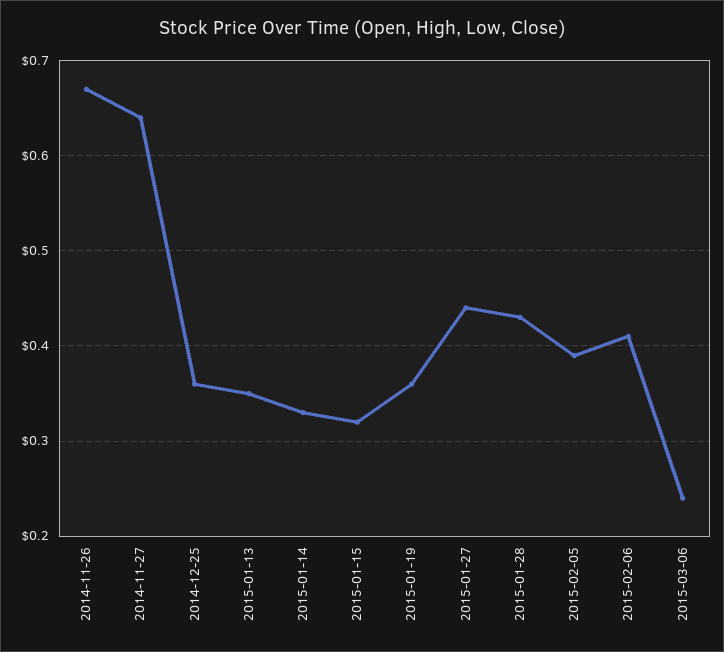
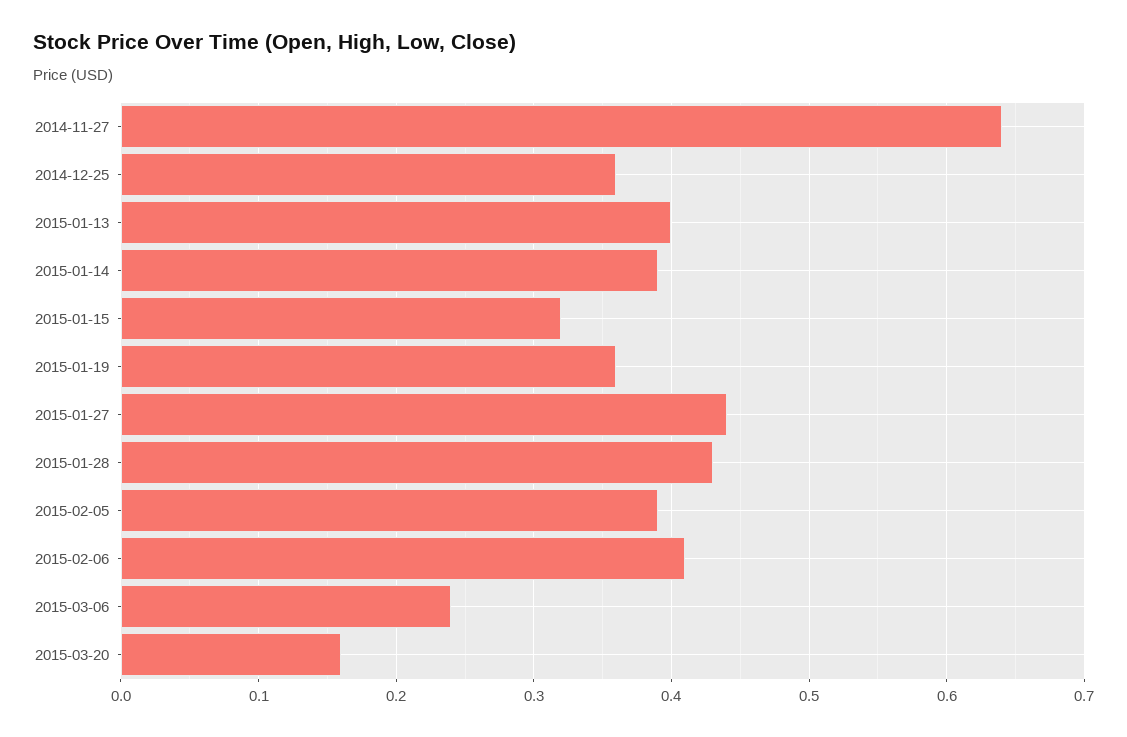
2014-11-26: 0.67 -> none
2015-01-13: 0.35 -> 0.4
2015-01-14: 0.33 -> 0.39
2015-03-20: none -> 0.16

